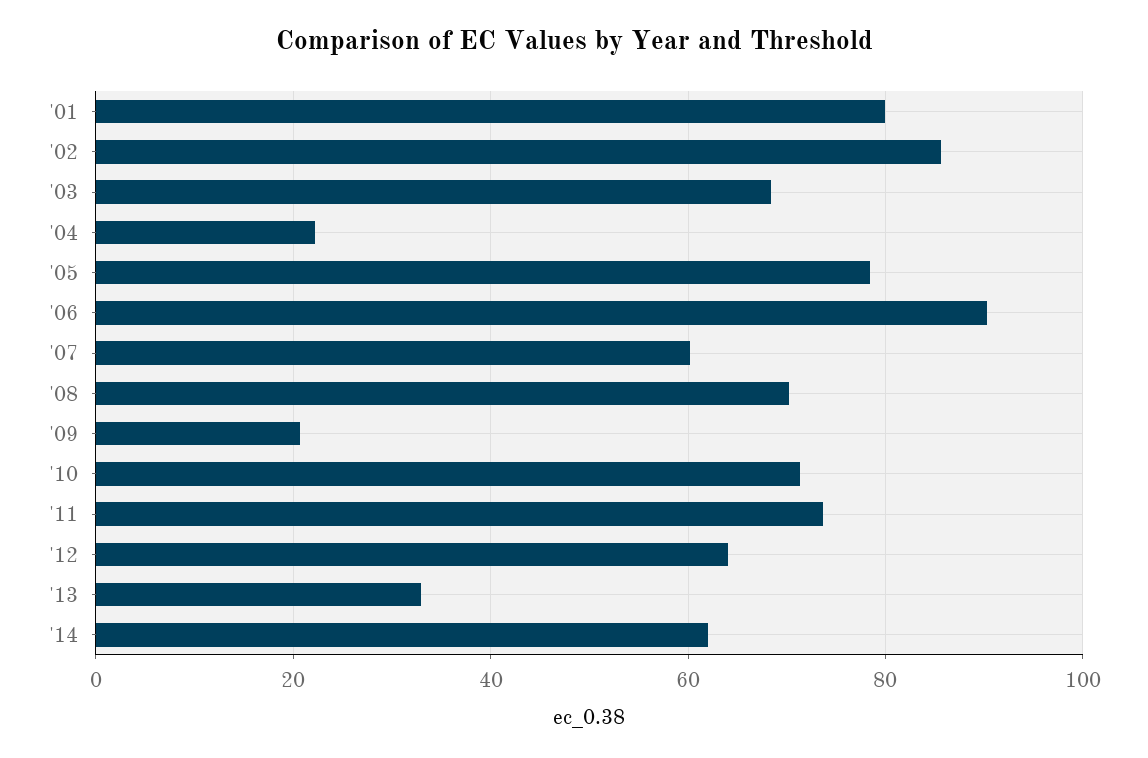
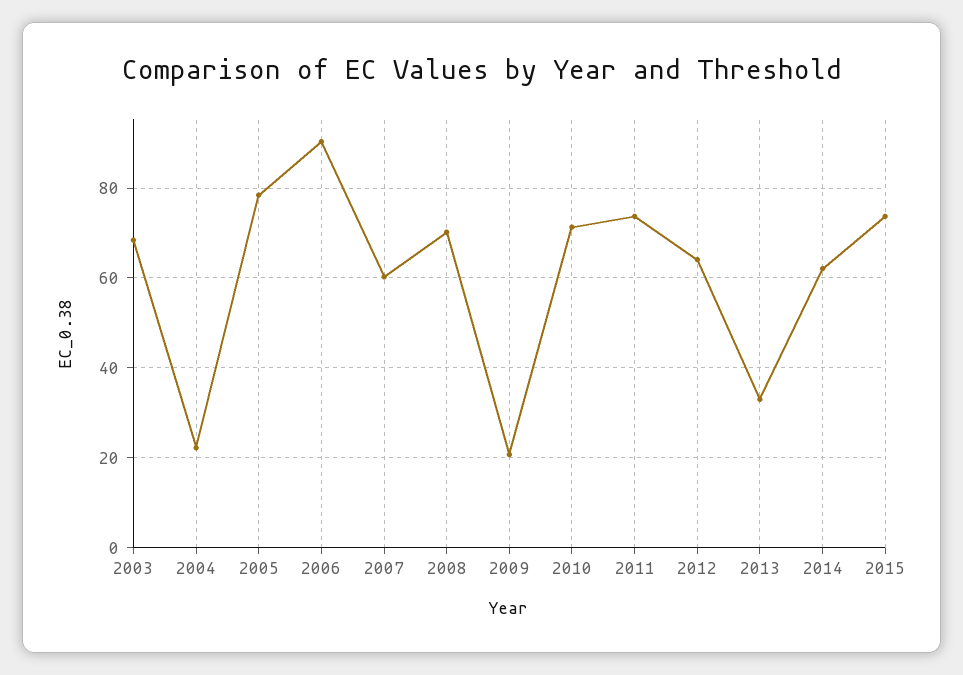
'01: 80 -> none
'02: 86 -> none
2015: none -> 74

